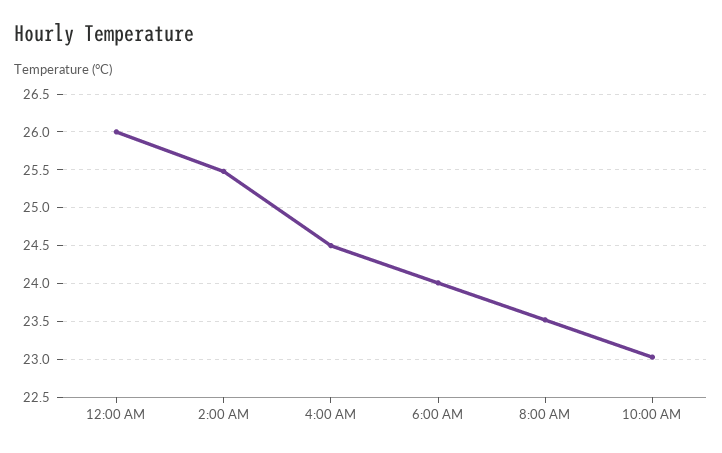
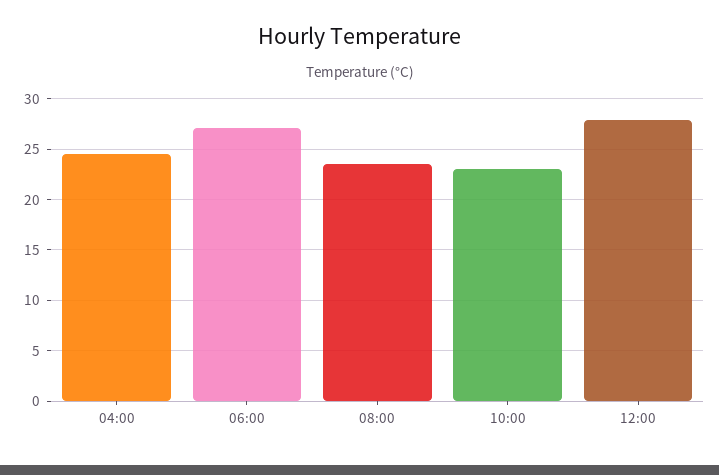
12:00 AM: 26 -> none
2:00 AM: 25.5 -> none
6:00 AM: 24 -> 27
12:00: none -> 28

